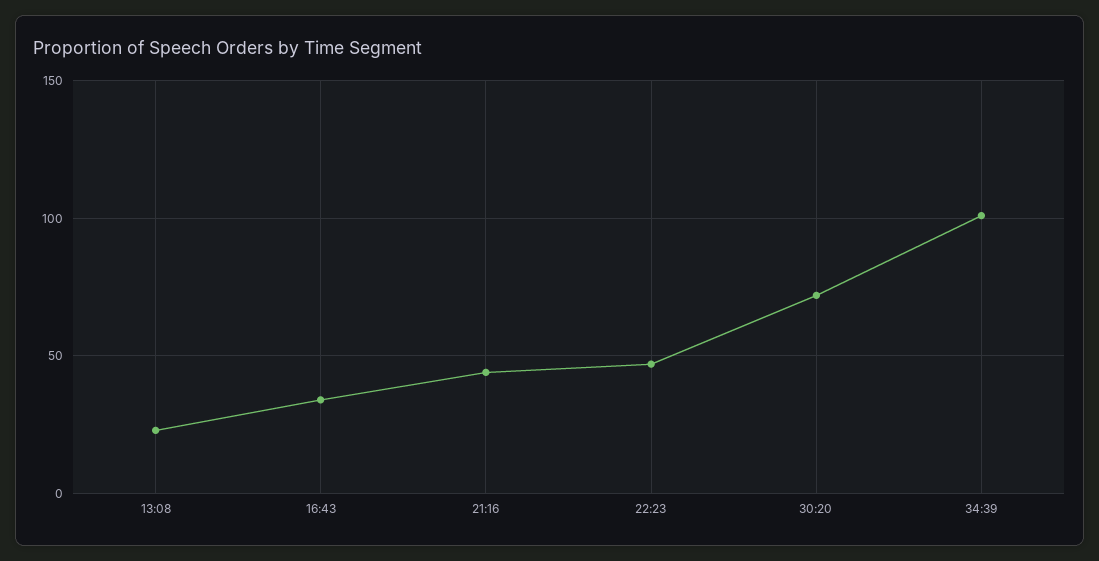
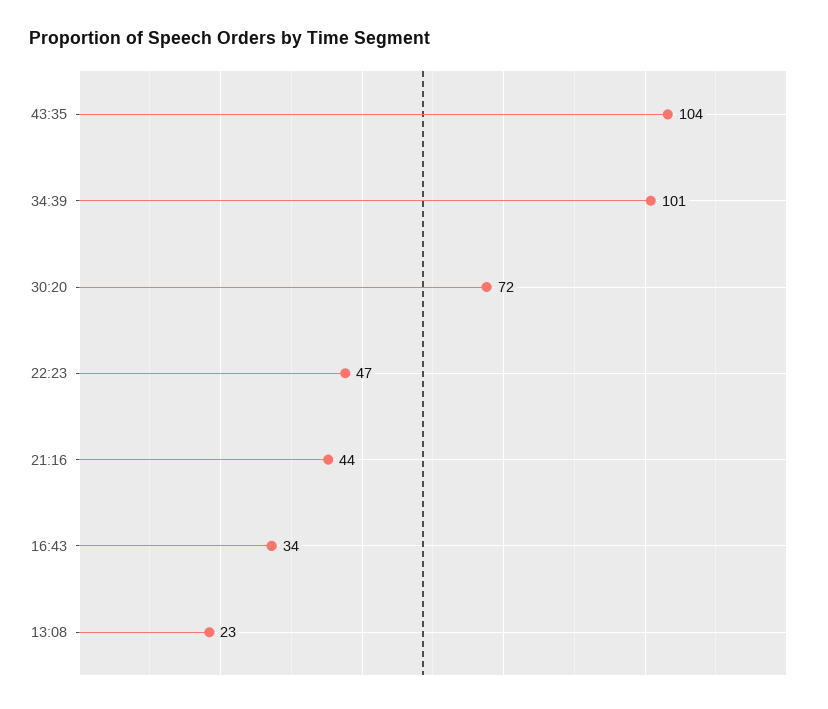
43:35: none -> 104

